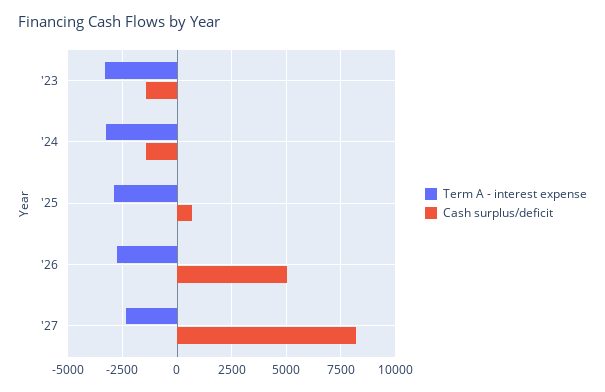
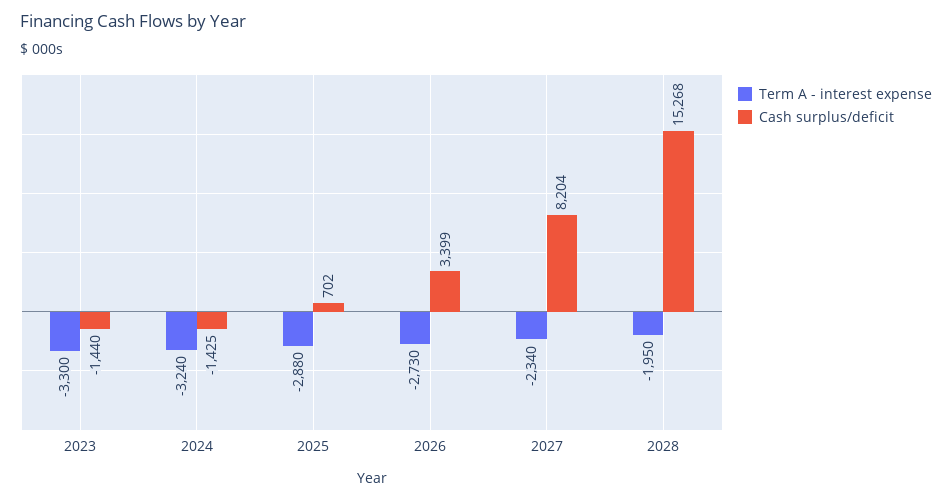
Cash surplus/deficit, '26: 5000 -> 3399
Term A - interest expense, 2028: none -> -1950
Cash surplus/deficit, 2028: none -> 15268

